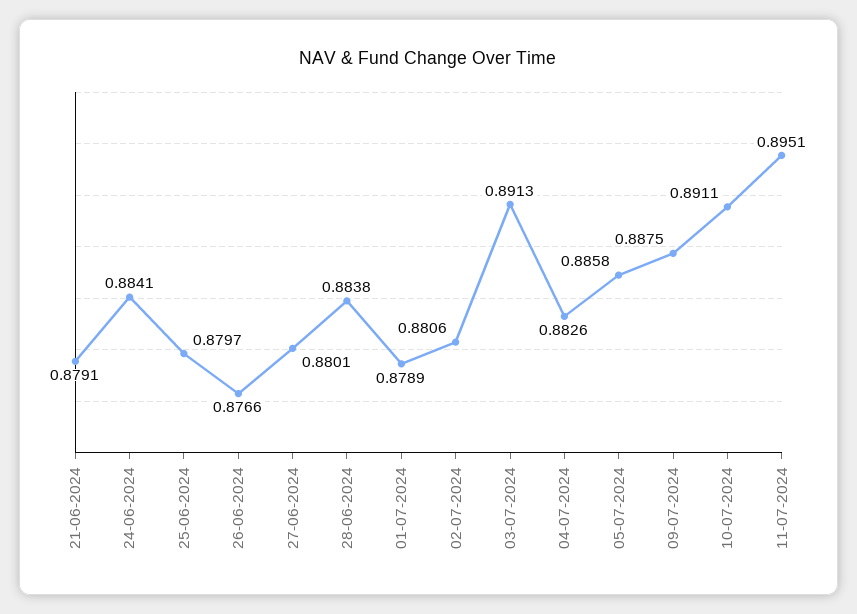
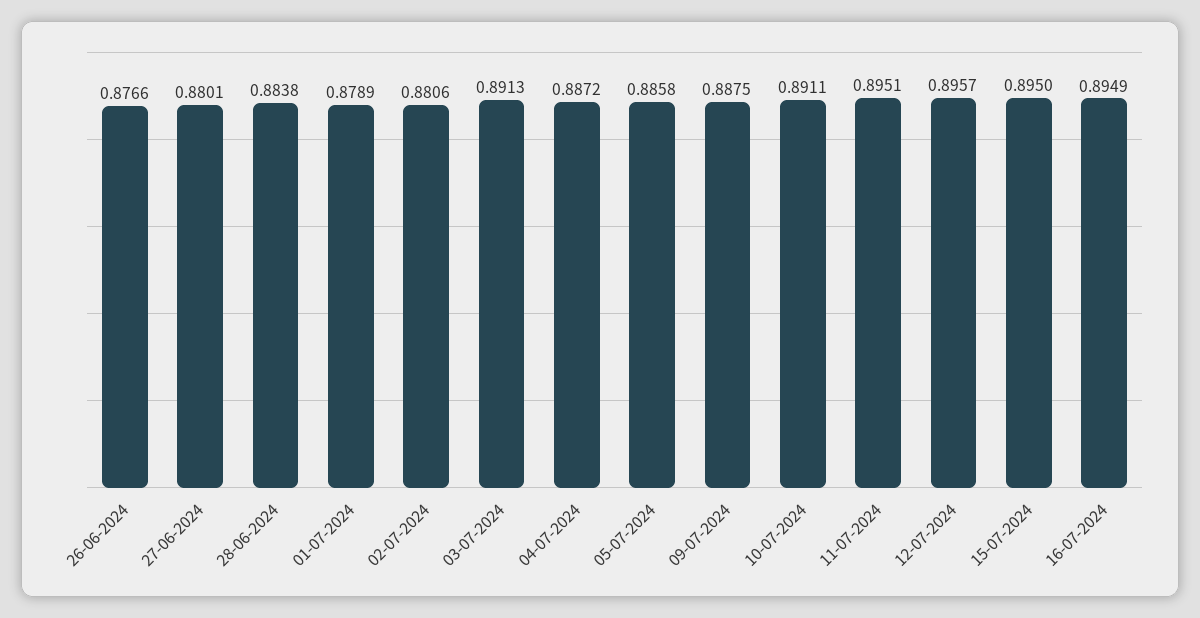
21-06-2024: 0.8791 -> none
24-06-2024: 0.8841 -> none
25-06-2024: 0.8797 -> none
04-07-2024: 0.8826 -> 0.8872
12-07-2024: none -> 0.8957
15-07-2024: none -> 0.895
16-07-2024: none -> 0.8949

